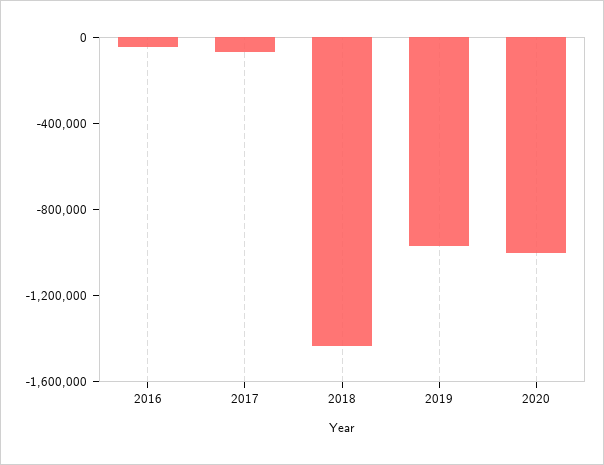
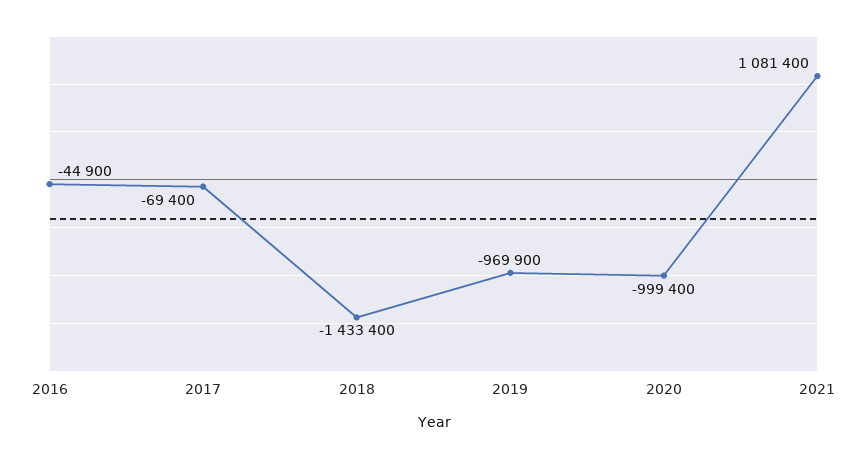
2021: none -> 1081400

